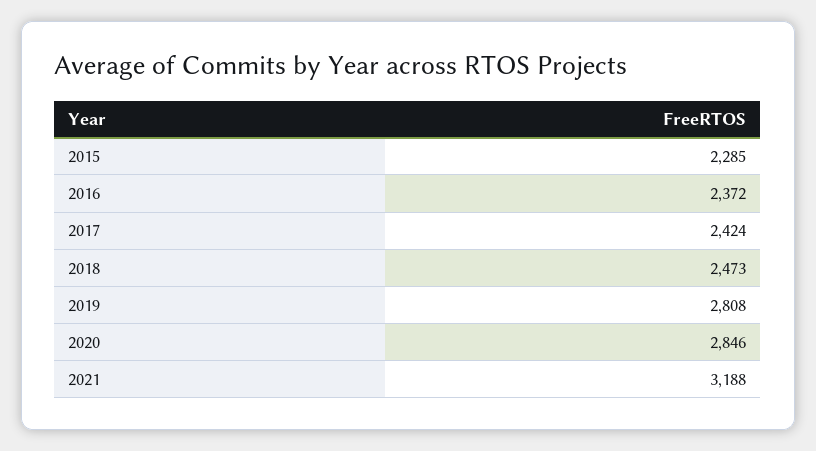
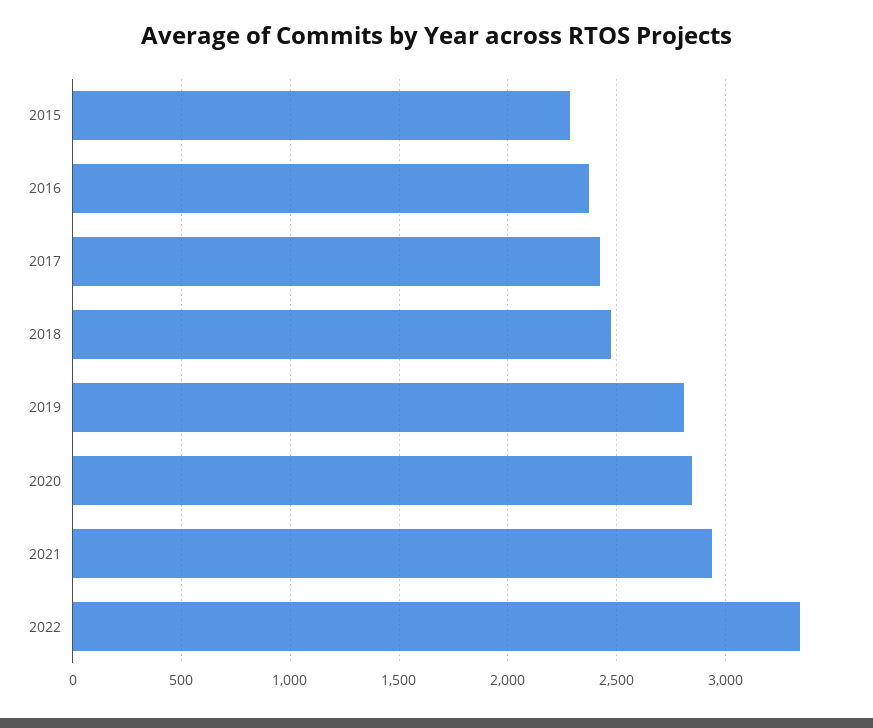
2021: 3188 -> 2950
2022: none -> 3350

